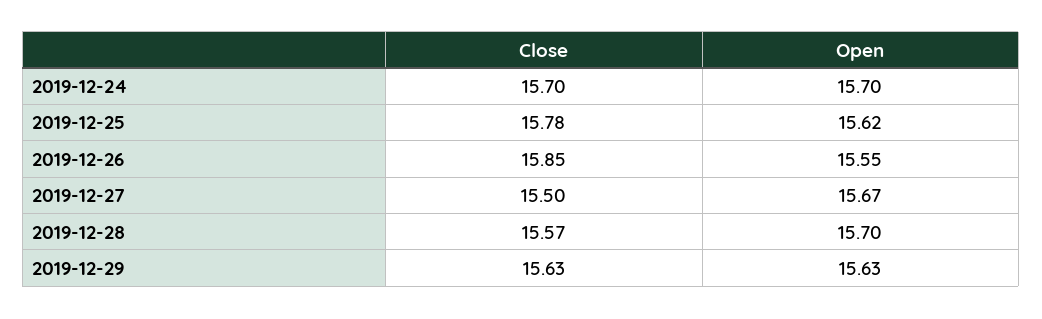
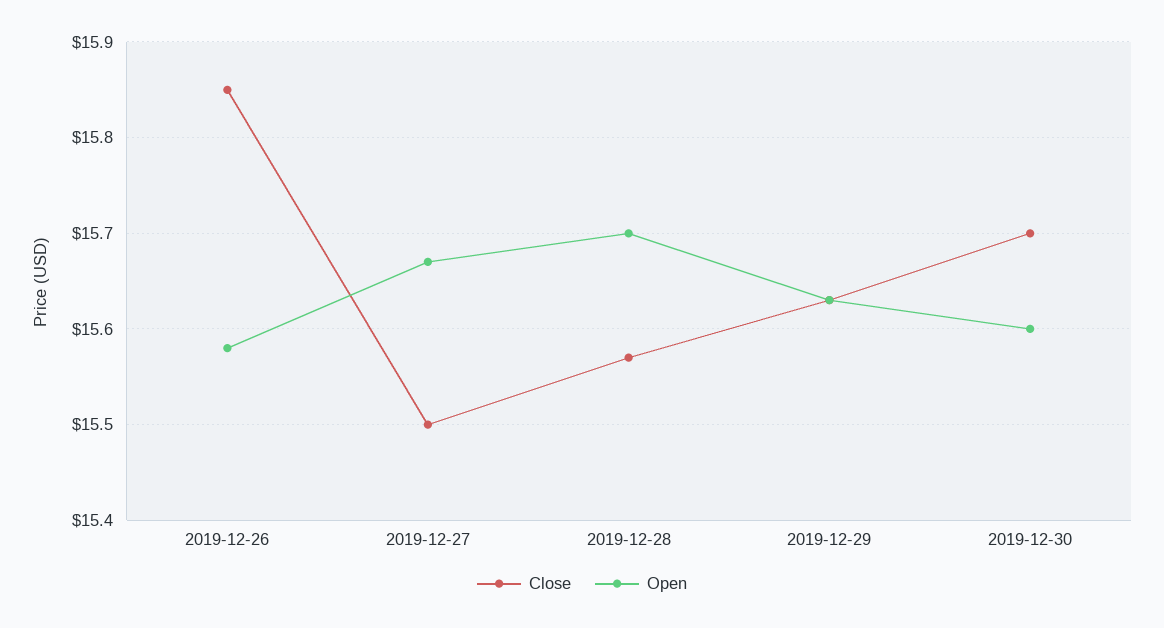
Close, 2019-12-24: 15.7 -> none
Open, 2019-12-24: 15.7 -> none
Close, 2019-12-25: 15.78 -> none
Open, 2019-12-25: 15.62 -> none
Open, 2019-12-26: 15.55 -> 15.58
Close, 2019-12-30: none -> 15.7
Open, 2019-12-30: none -> 15.6

